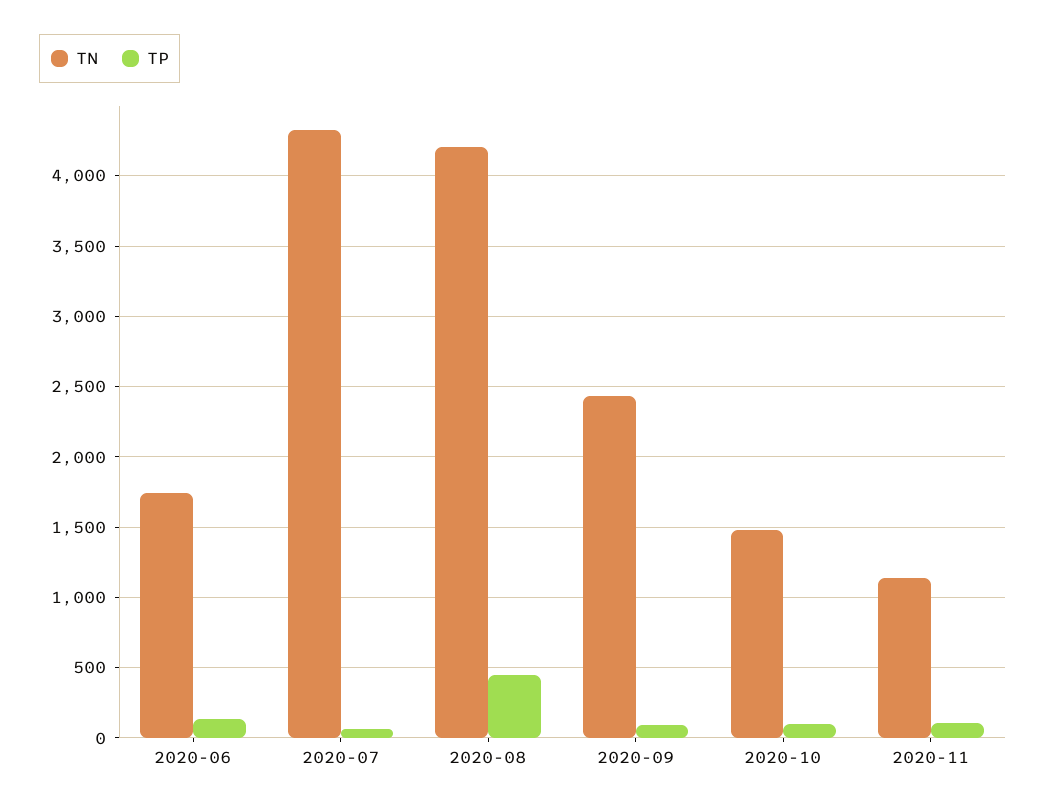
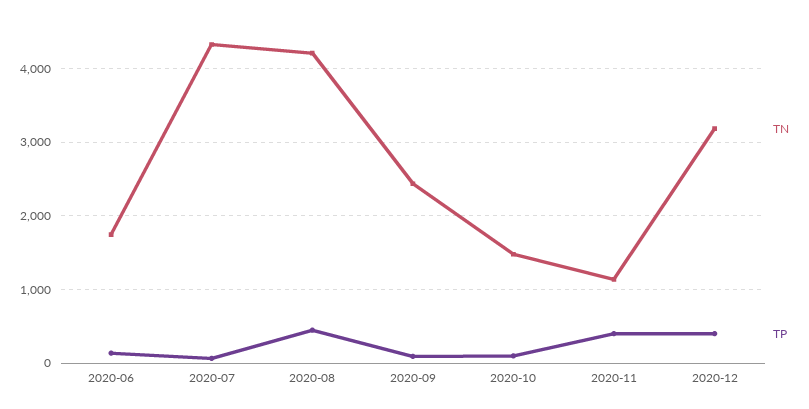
TP, 2020-11: 100 -> 400
TN, 2020-12: none -> 3200
TP, 2020-12: none -> 400

